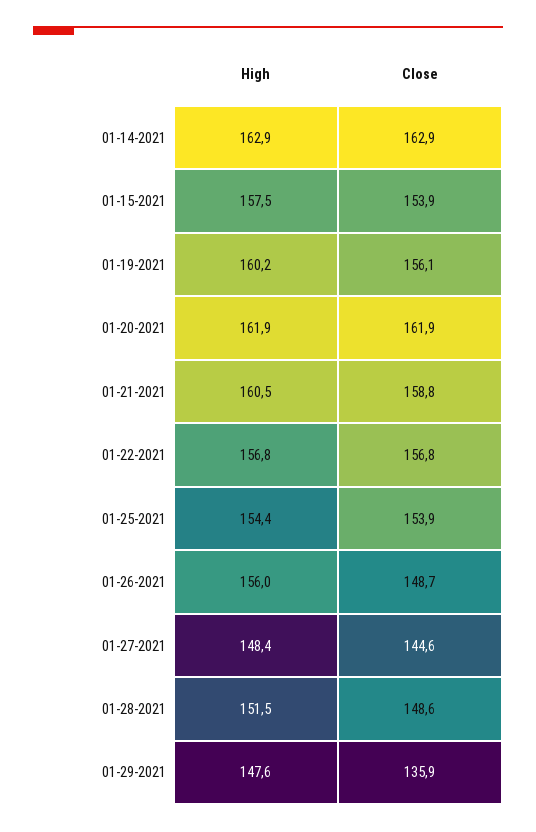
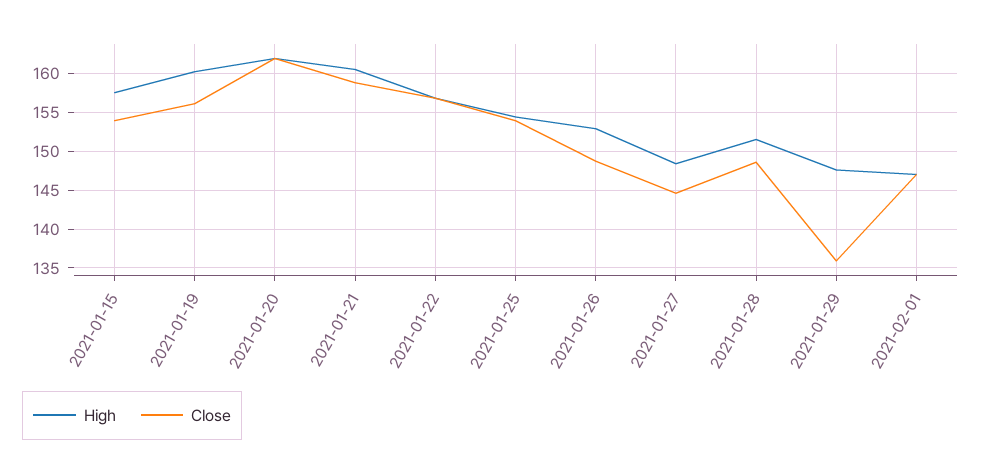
High, 01-14-2021: 162.9 -> none
Close, 01-14-2021: 162.9 -> none
High, 01-26-2021: 156 -> 153
High, 2021-02-01: none -> 147
Close, 2021-02-01: none -> 147

